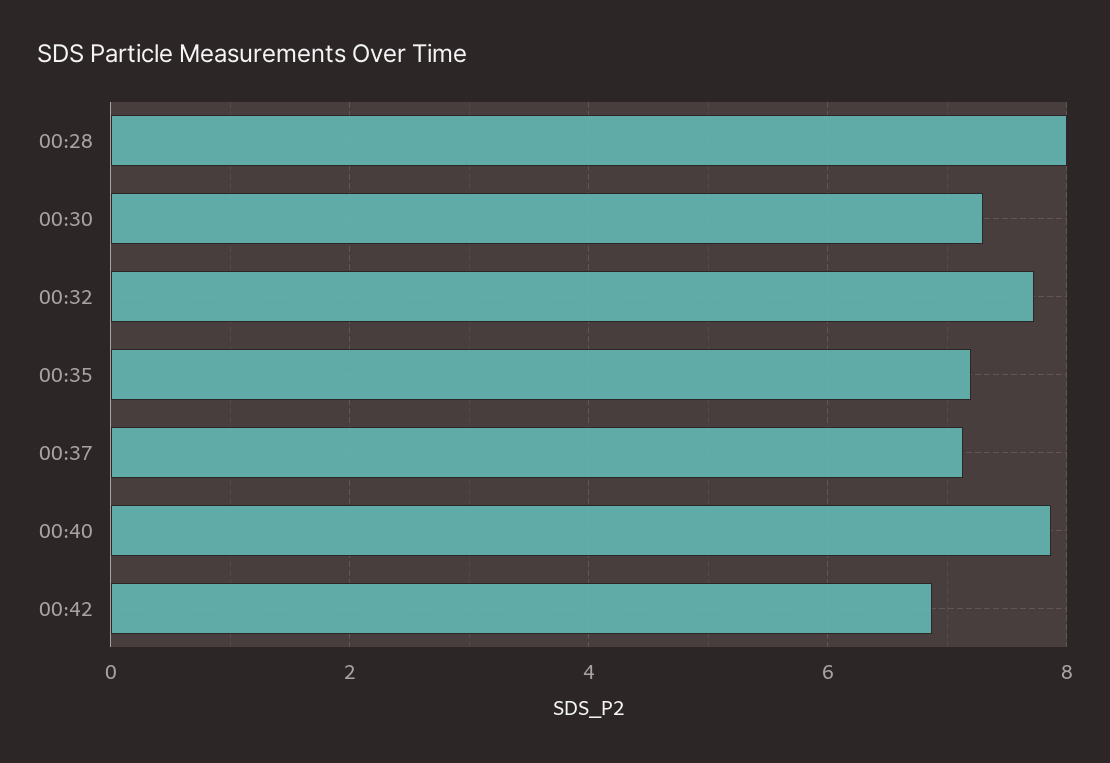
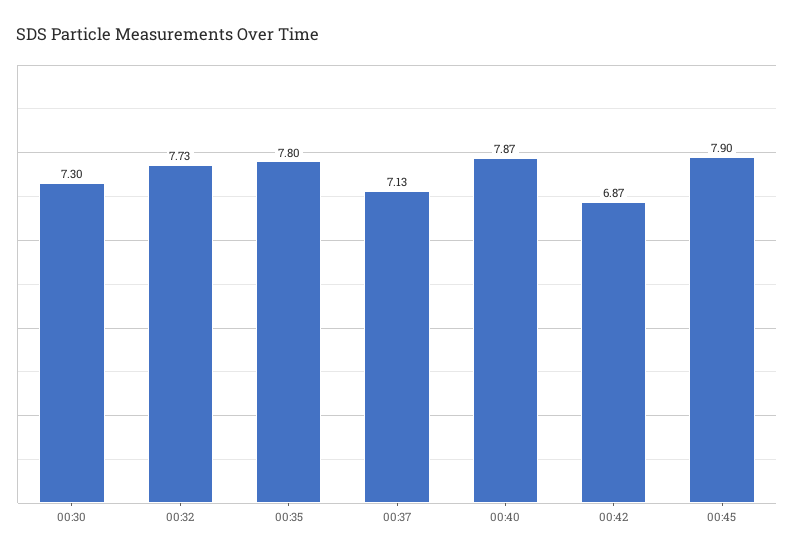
00:28: 8 -> none
00:35: 7.2 -> 7.8
00:45: none -> 7.9

